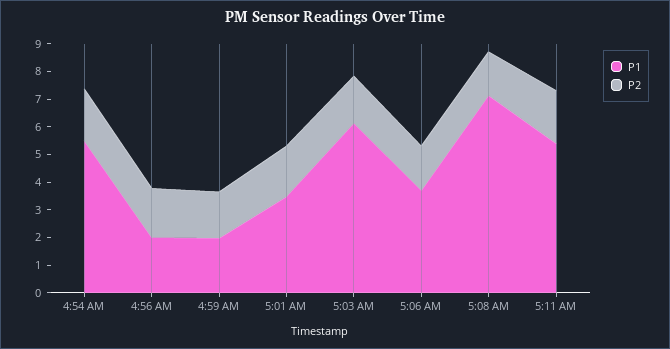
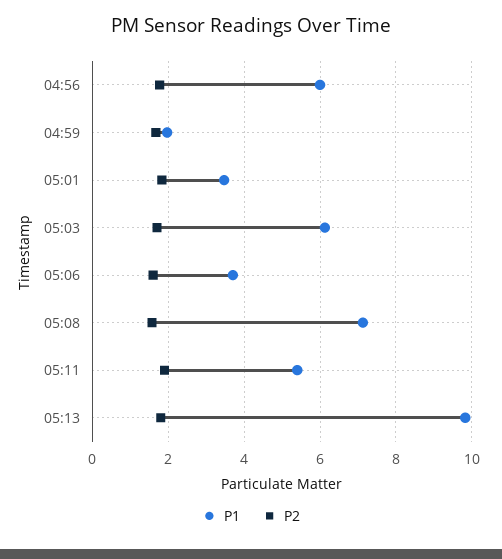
P1, 4:54 AM: 5.5 -> none
P2, 4:54 AM: 2 -> none
P1, 4:56 AM: 2 -> 6
P1, 05:13: none -> 9.8
P2, 05:13: none -> 1.8

